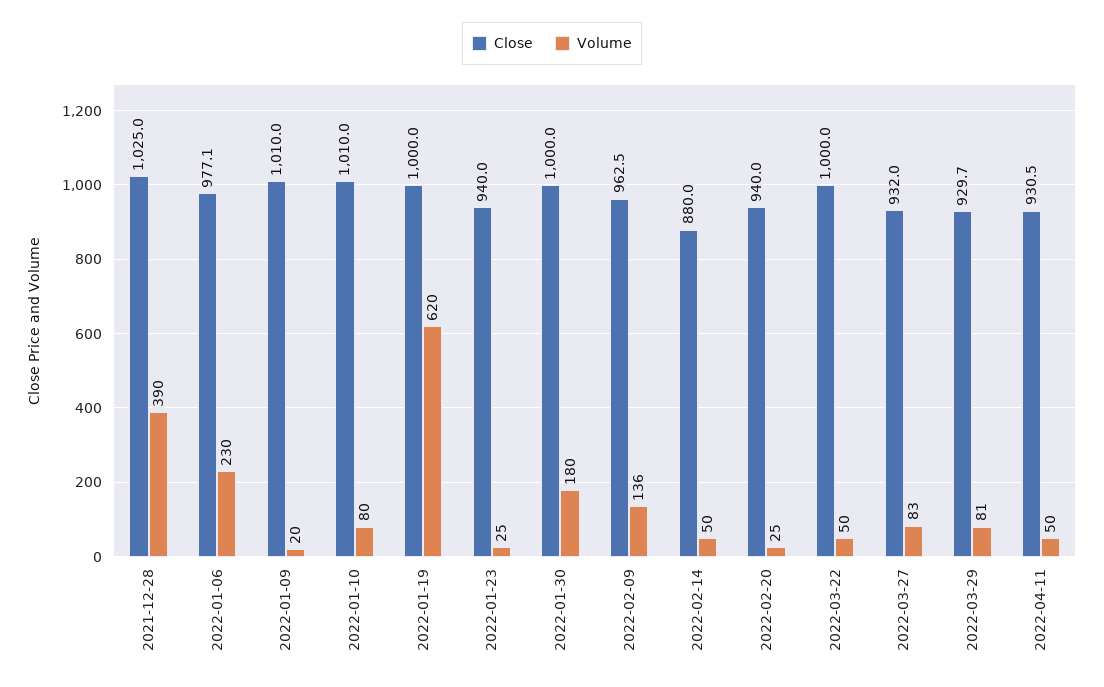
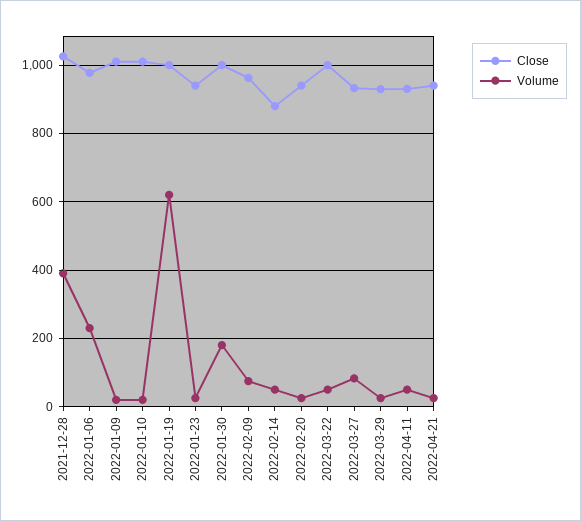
Volume, 2022-01-10: 80 -> 20
Volume, 2022-02-09: 136 -> 80
Volume, 2022-03-29: 81 -> 20
Close, 2022-04-21: none -> 940
Volume, 2022-04-21: none -> 20

